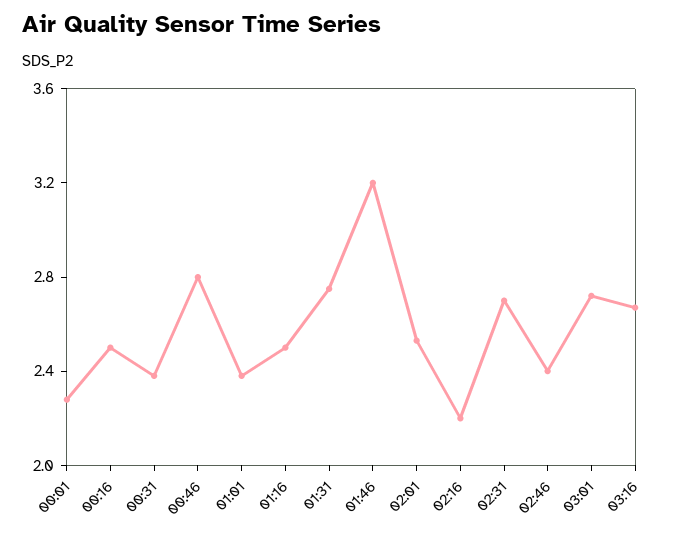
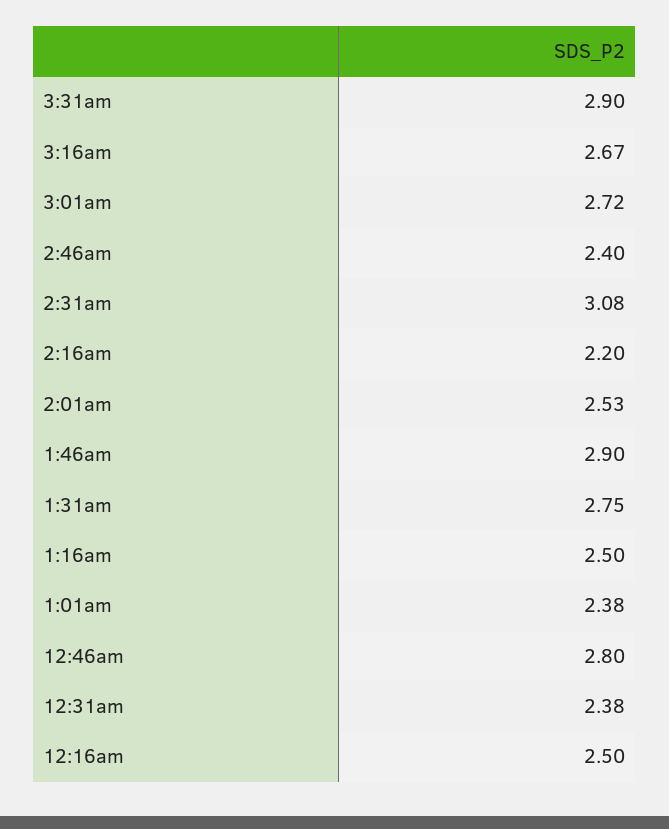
00:01: 2.3 -> none
01:46: 3.2 -> 2.9
02:31: 2.7 -> 3.08
3:31am: none -> 2.9

